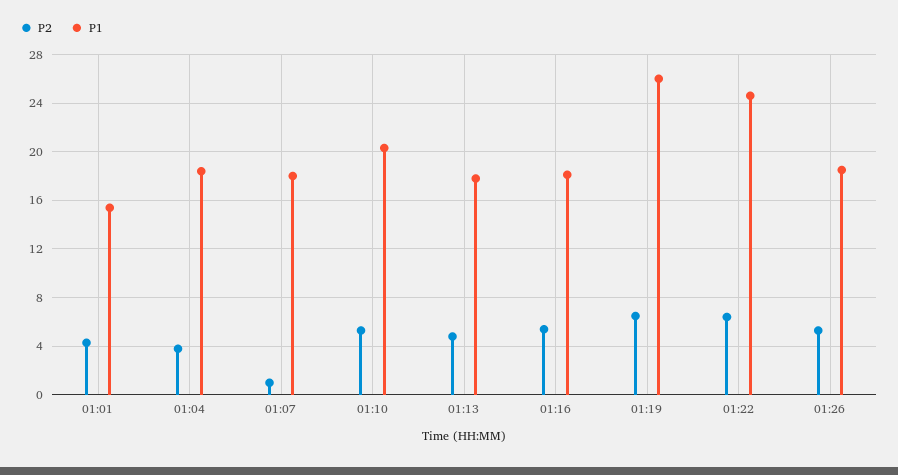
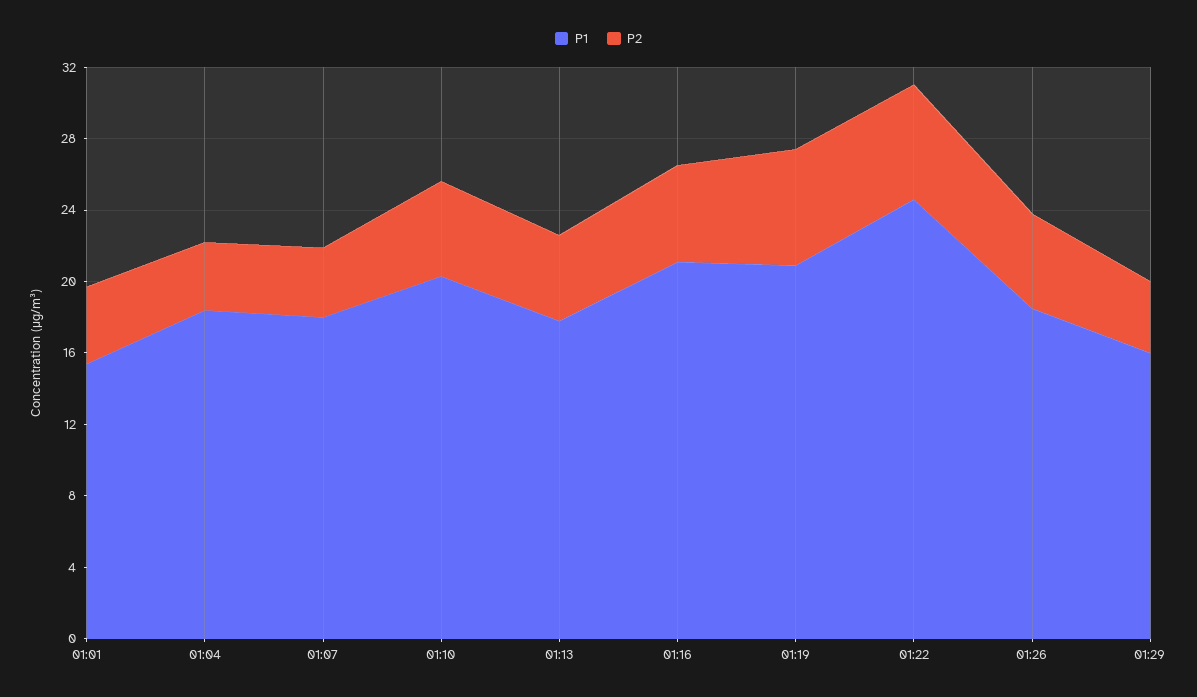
P2, 01:07: 1 -> 4
P1, 01:16: 18 -> 21
P1, 01:19: 26 -> 21
P1, 01:29: none -> 16
P2, 01:29: none -> 4

